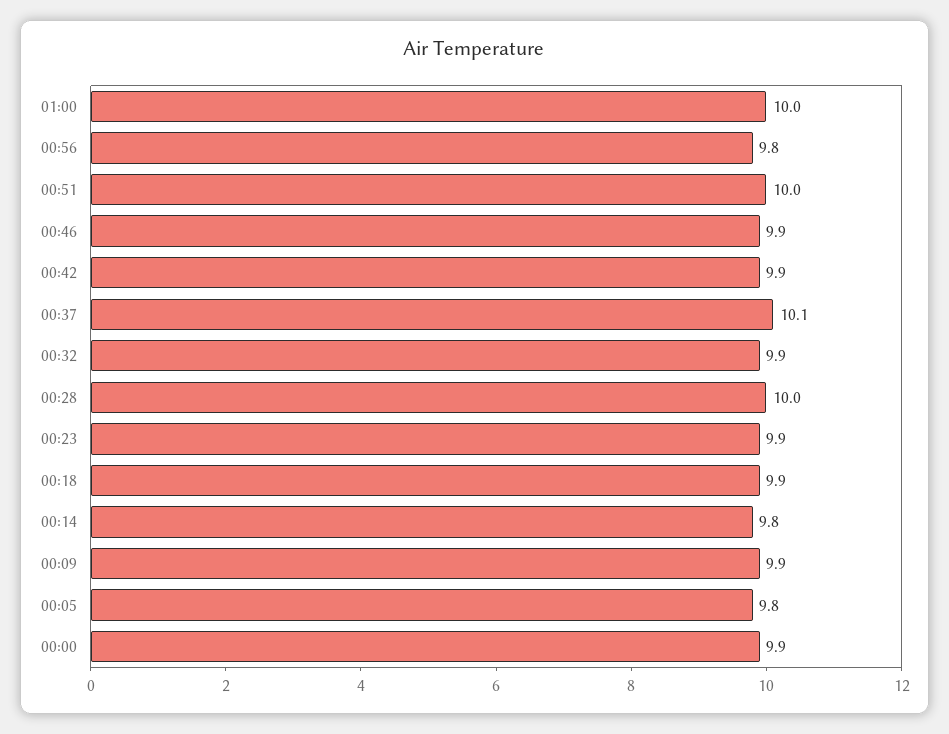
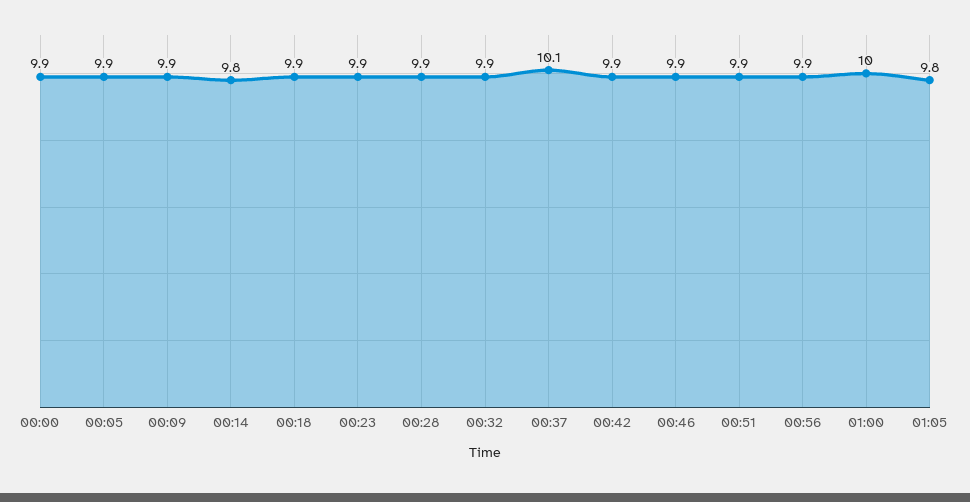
00:56: 9.8 -> 9.9
00:51: 10 -> 9.9
00:28: 10 -> 9.9
00:05: 9.8 -> 9.9
01:05: none -> 9.8

